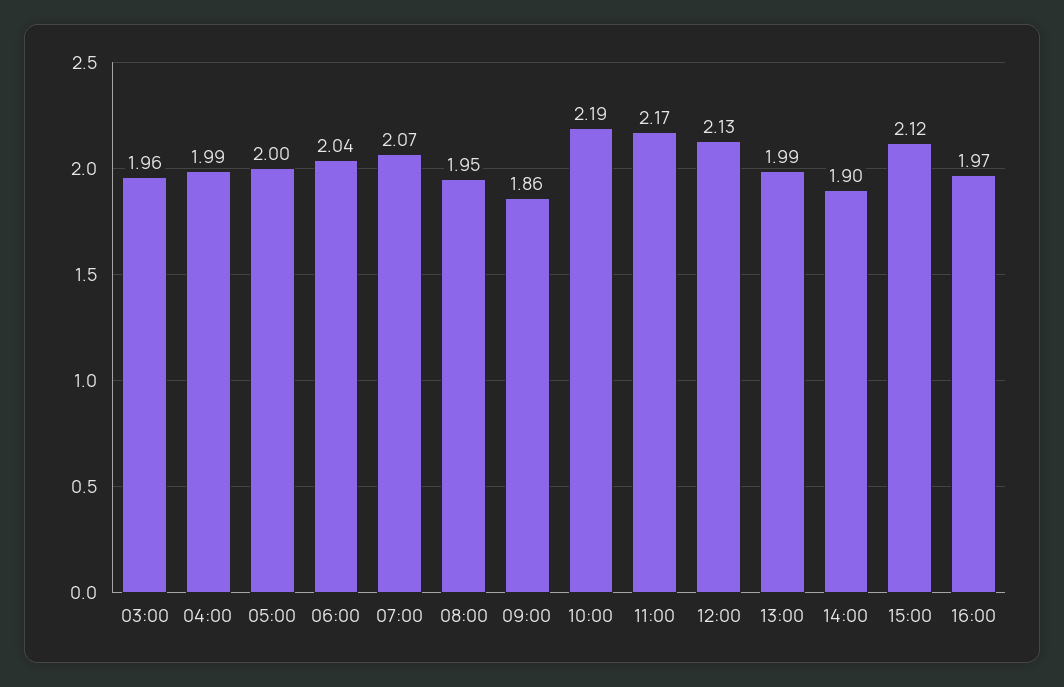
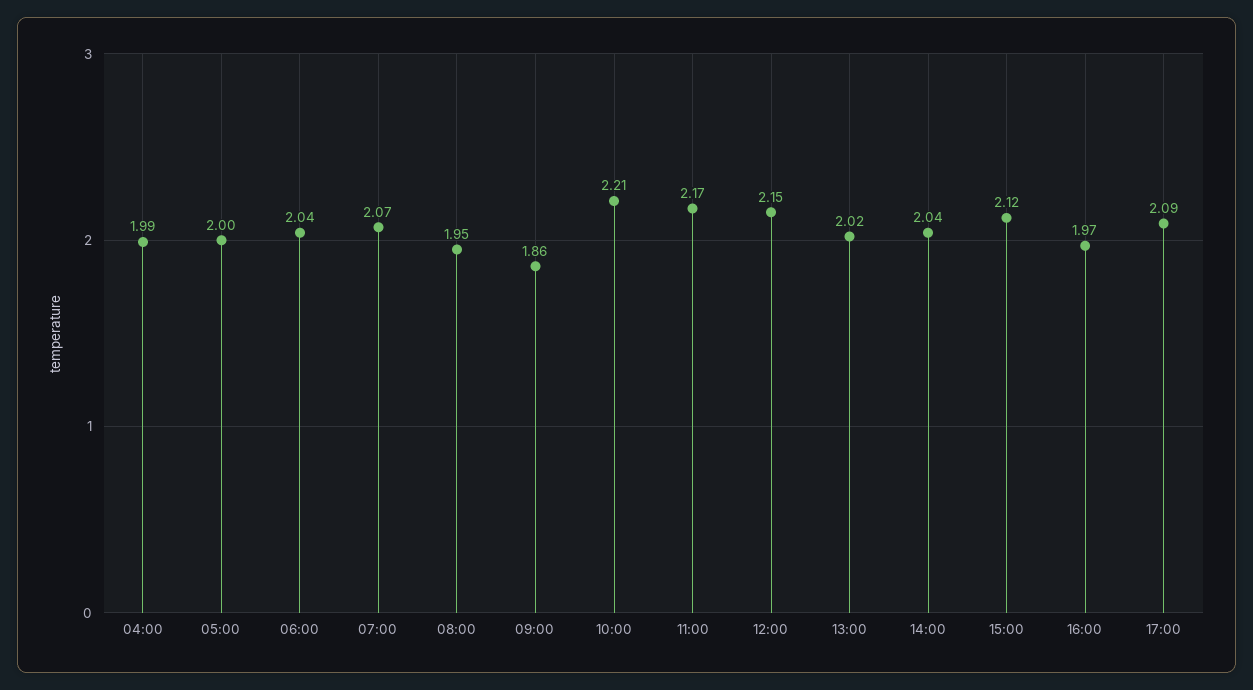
03:00: 1.96 -> none
10:00: 2.19 -> 2.21
12:00: 2.13 -> 2.15
13:00: 1.99 -> 2.02
14:00: 1.9 -> 2.04
17:00: none -> 2.09

